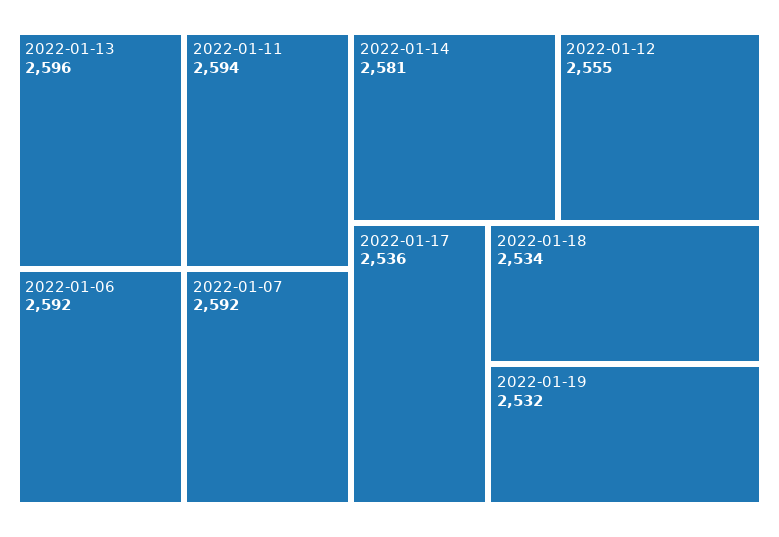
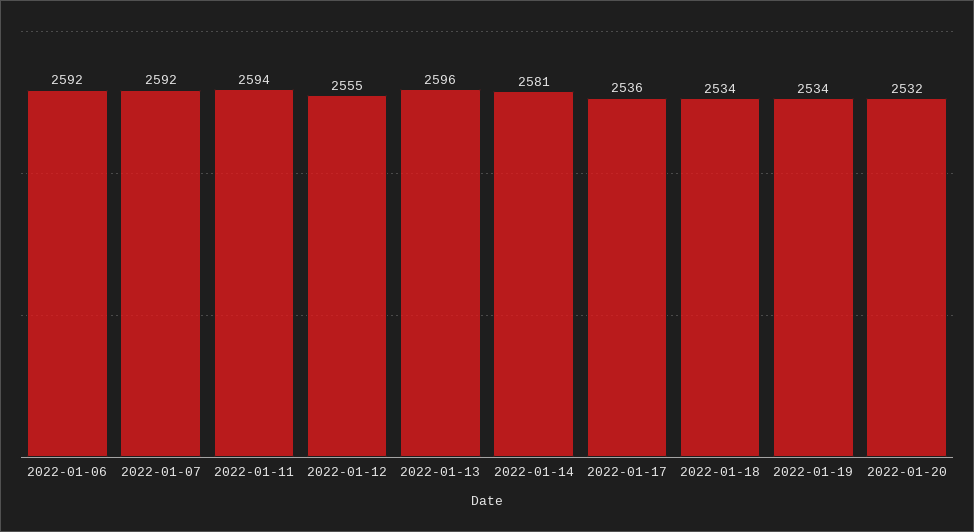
2022-01-19: 2532 -> 2534
2022-01-20: none -> 2532

